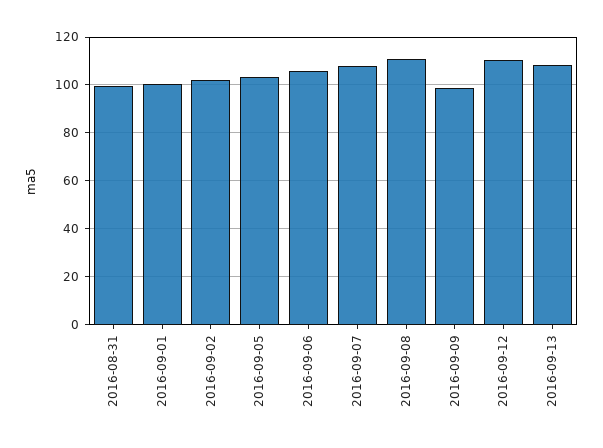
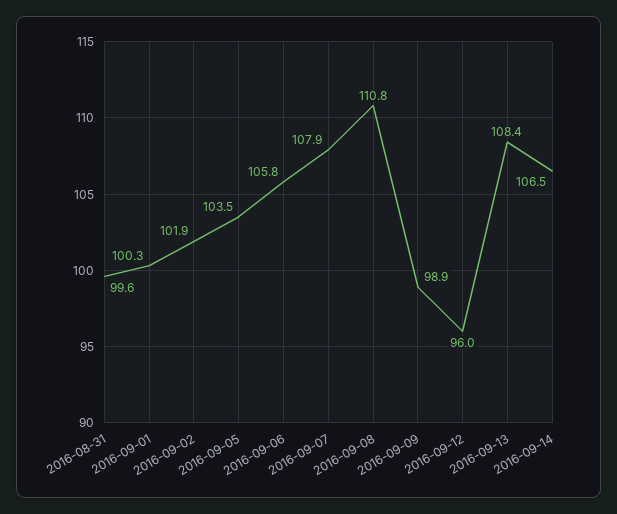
2016-09-12: 110 -> 96
2016-09-14: none -> 106.5

